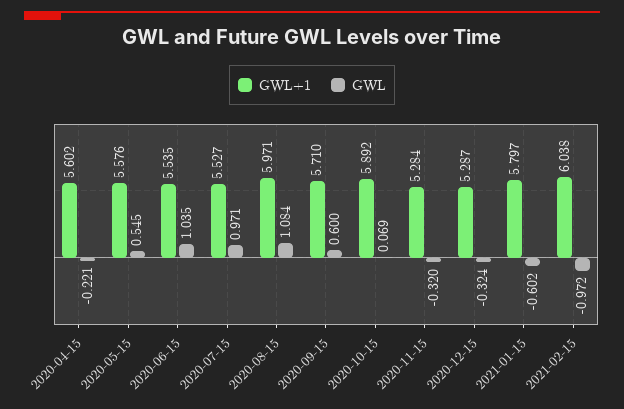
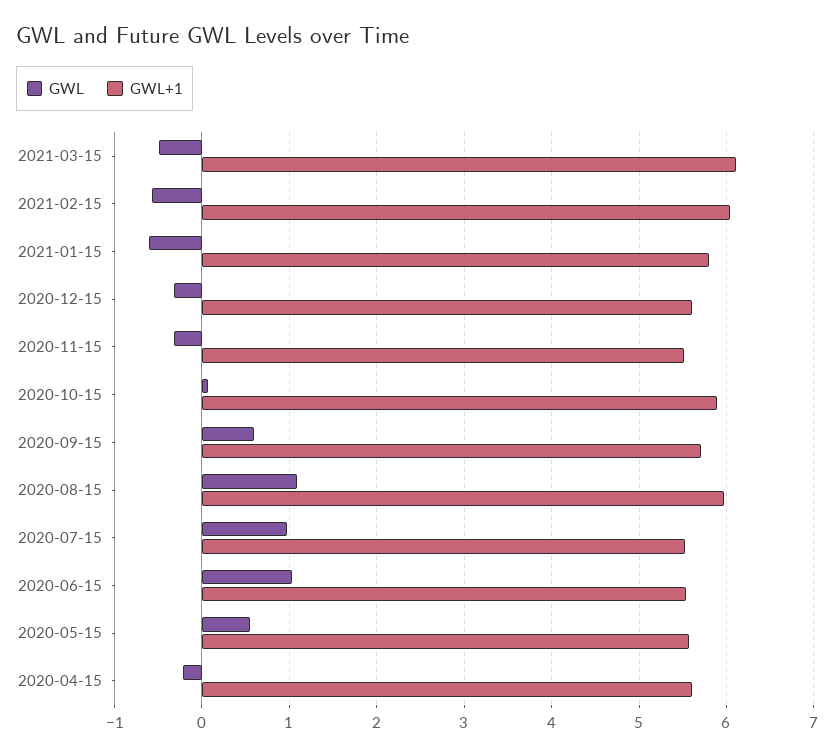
GWL+1, 2020-11-15: 5.284 -> 5.5
GWL+1, 2020-12-15: 5.287 -> 5.6
GWL, 2021-02-15: -0.972 -> -0.6
GWL, 2021-03-15: none -> -0.5
GWL+1, 2021-03-15: none -> 6.1

